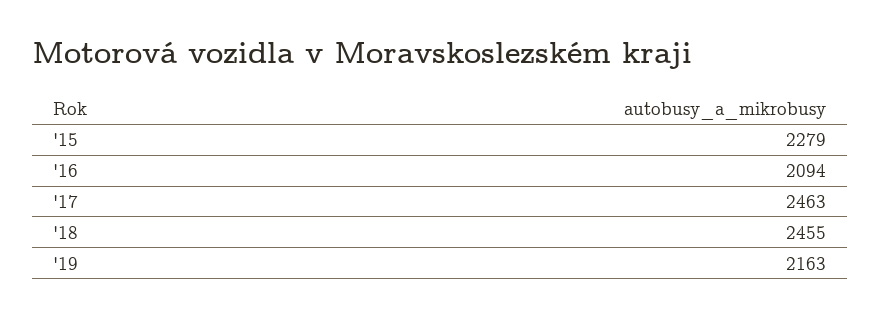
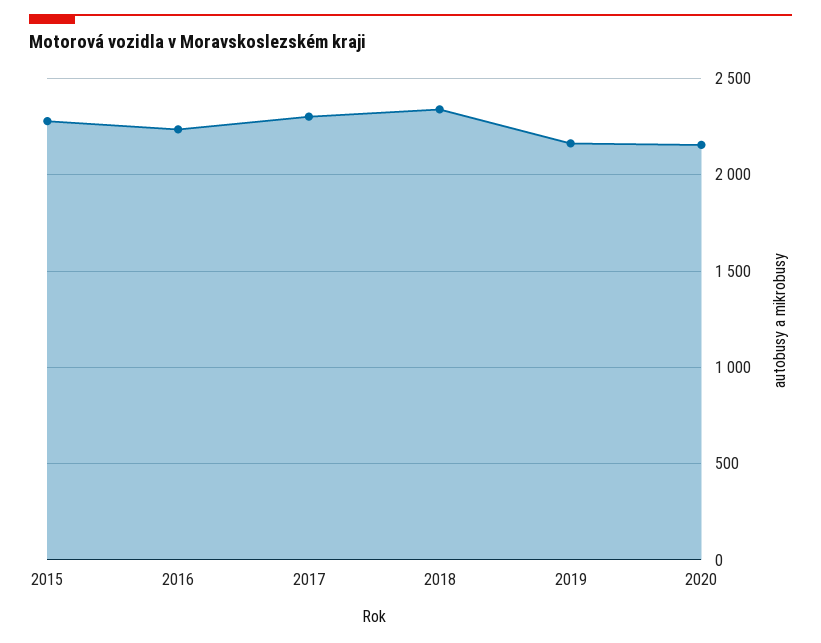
'16: 2094 -> 2250
'17: 2463 -> 2300
'18: 2455 -> 2350
2020: none -> 2150

